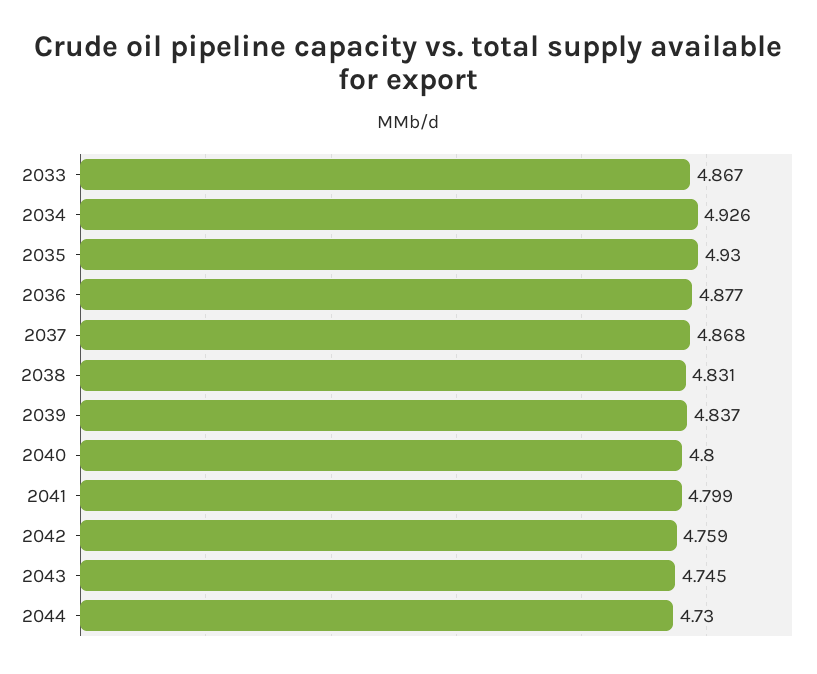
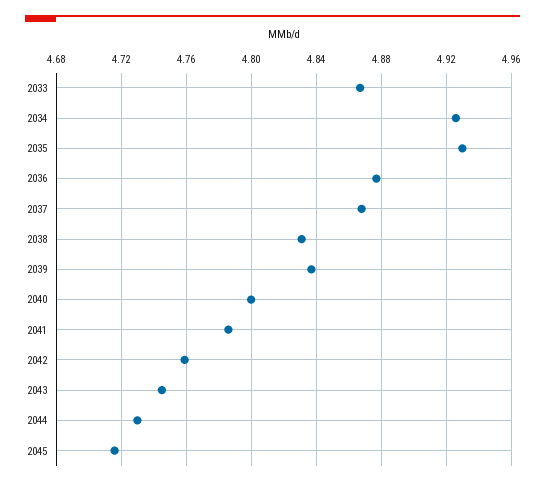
2041: 4.799 -> 4.785
2045: none -> 4.715

